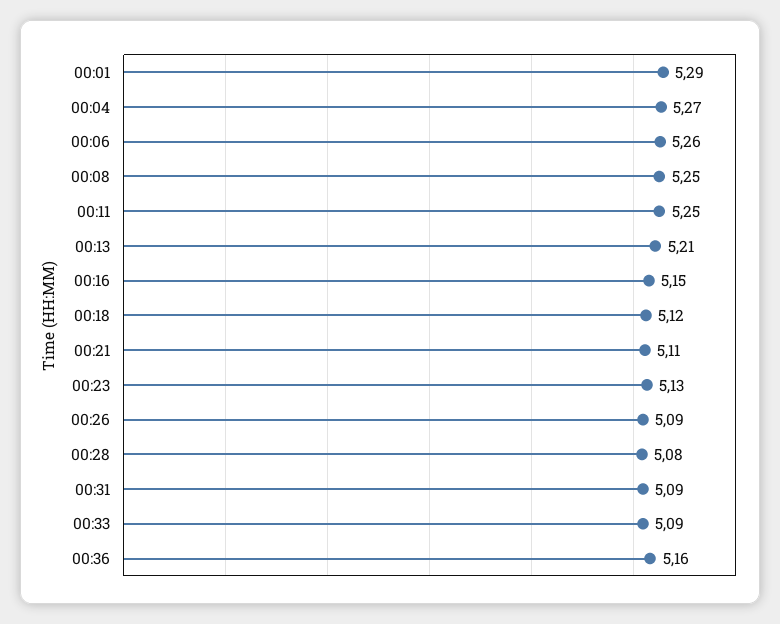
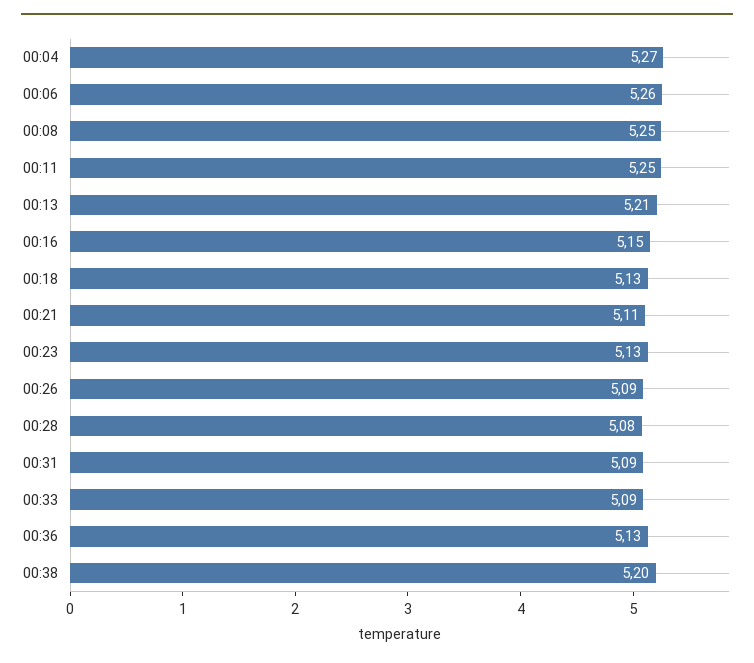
00:01: 5.29 -> none
00:18: 5.12 -> 5.13
00:36: 5.16 -> 5.13
00:38: none -> 5.2

